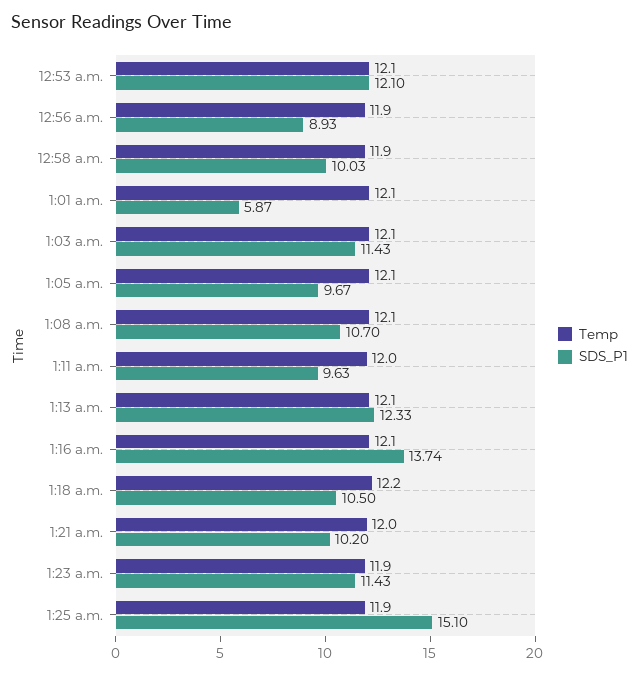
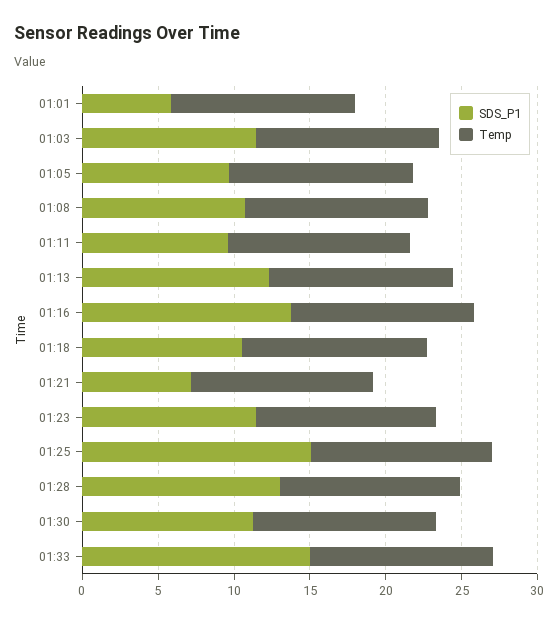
Temp, 12:53 a.m.: 12.1 -> none
SDS_P1, 12:53 a.m.: 12.1 -> none
Temp, 12:56 a.m.: 11.9 -> none
SDS_P1, 12:56 a.m.: 8.93 -> none
Temp, 12:58 a.m.: 11.9 -> none
SDS_P1, 12:58 a.m.: 10.03 -> none
SDS_P1, 1:21 a.m.: 10.2 -> 7
SDS_P1, 01:28: none -> 13
Temp, 01:28: none -> 12
SDS_P1, 01:30: none -> 11
Temp, 01:30: none -> 12
SDS_P1, 01:33: none -> 15
Temp, 01:33: none -> 12

